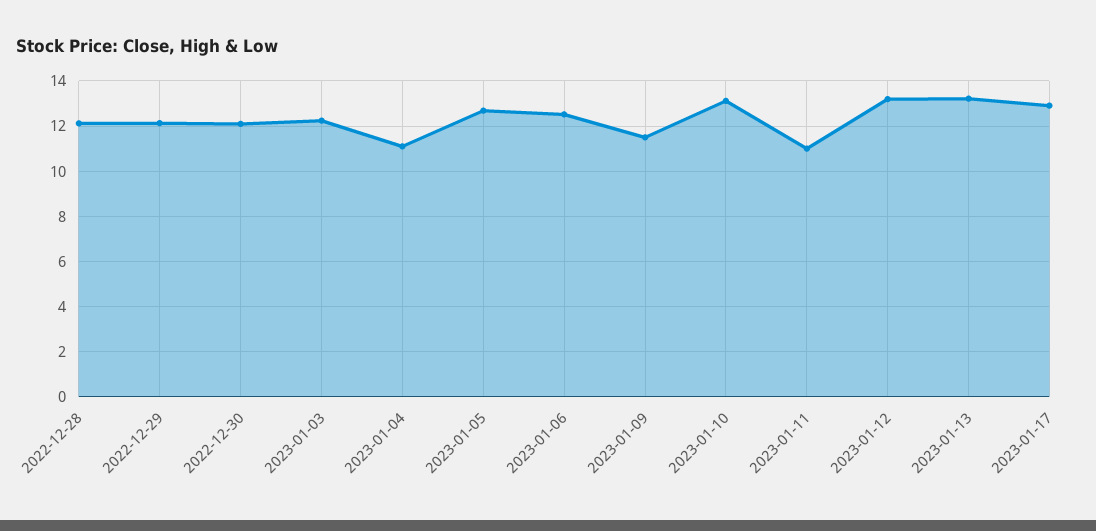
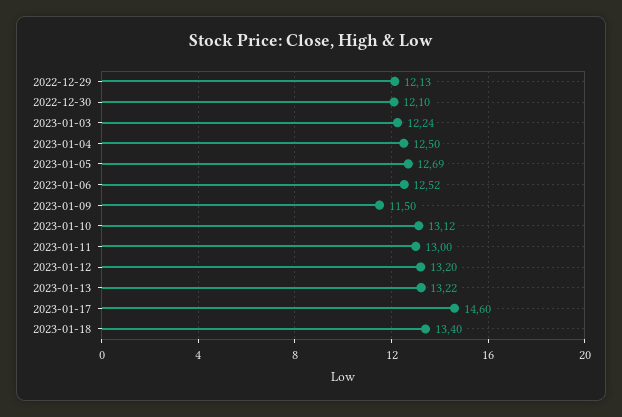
2022-12-28: 12 -> none
2023-01-04: 11 -> 12.5
2023-01-11: 11 -> 13
2023-01-17: 13 -> 14.6
2023-01-18: none -> 13.4

